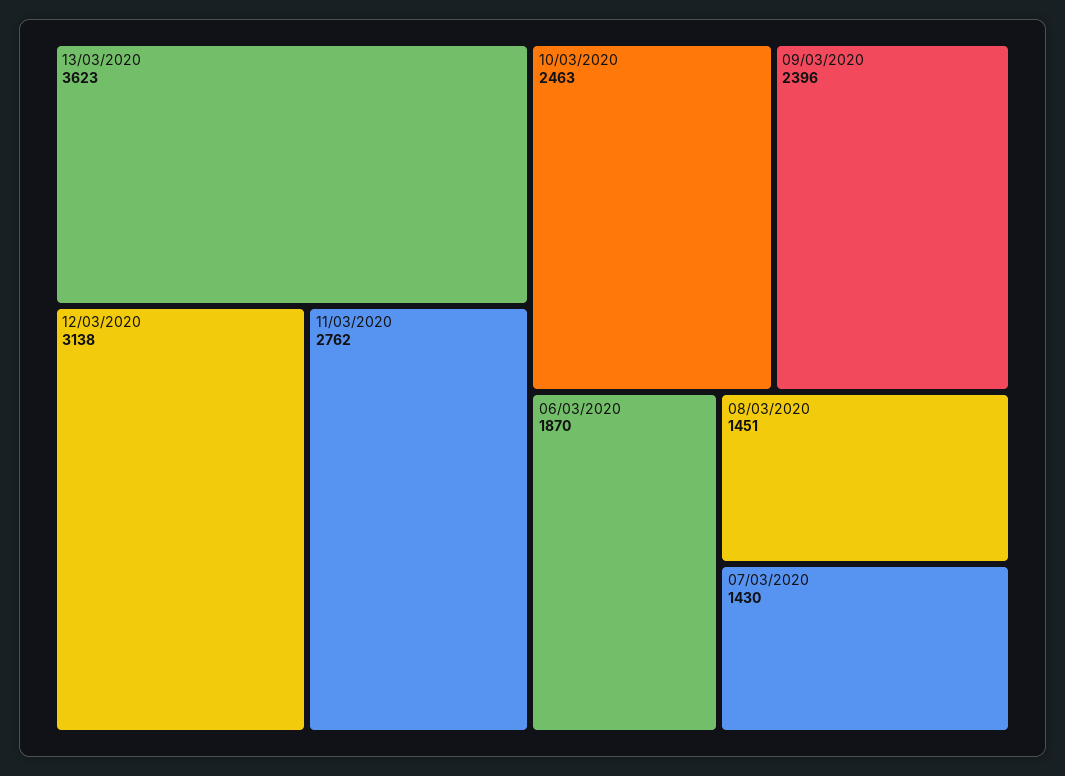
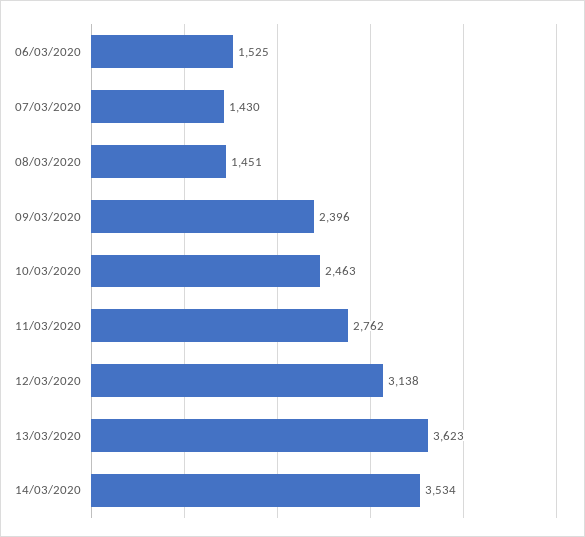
06/03/2020: 1870 -> 1525
14/03/2020: none -> 3534

